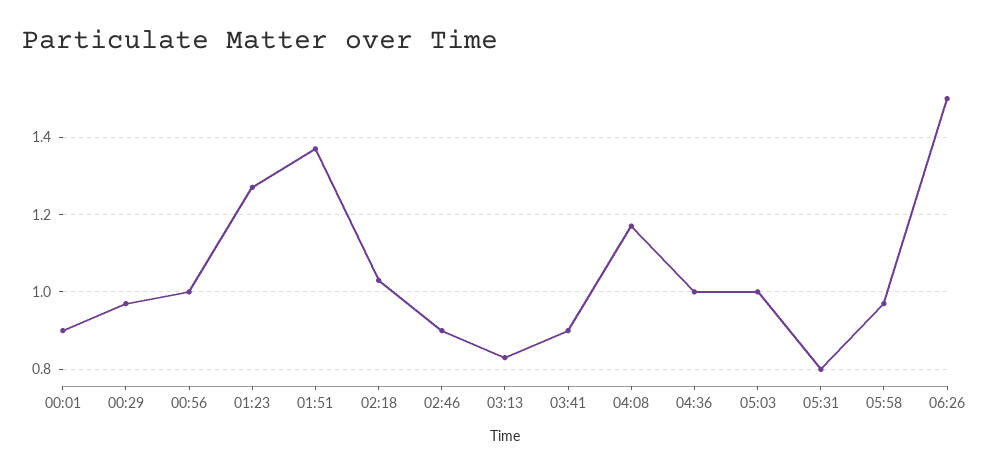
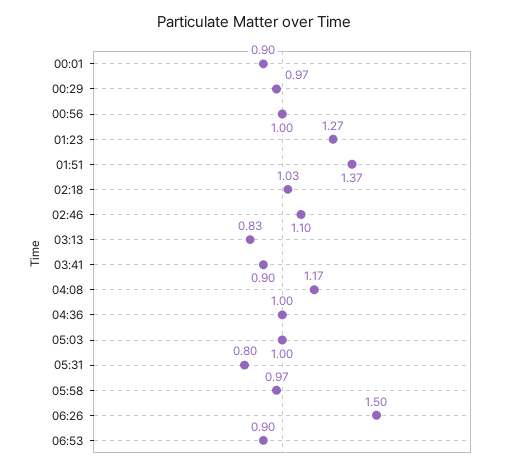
02:46: 0.9 -> 1.1
06:53: none -> 0.9

